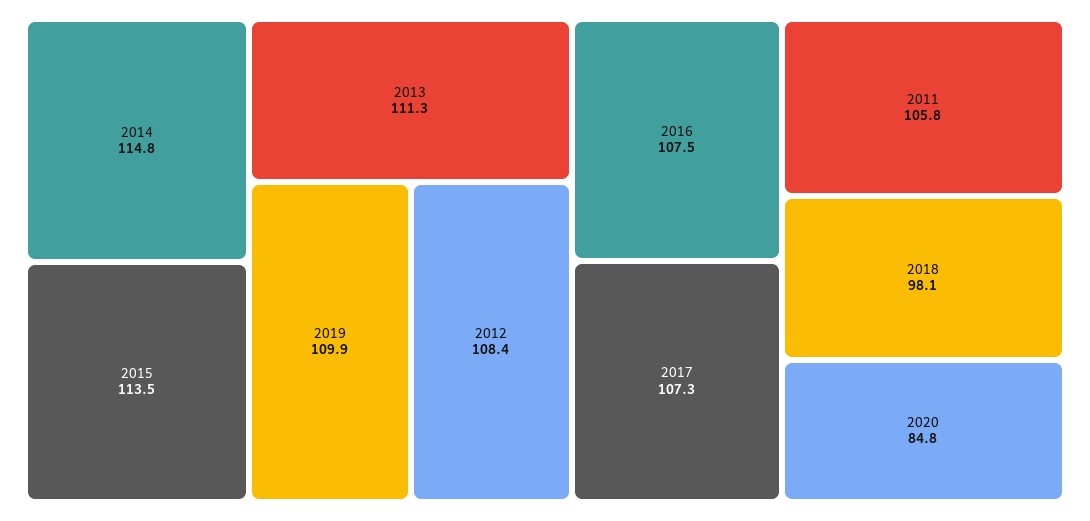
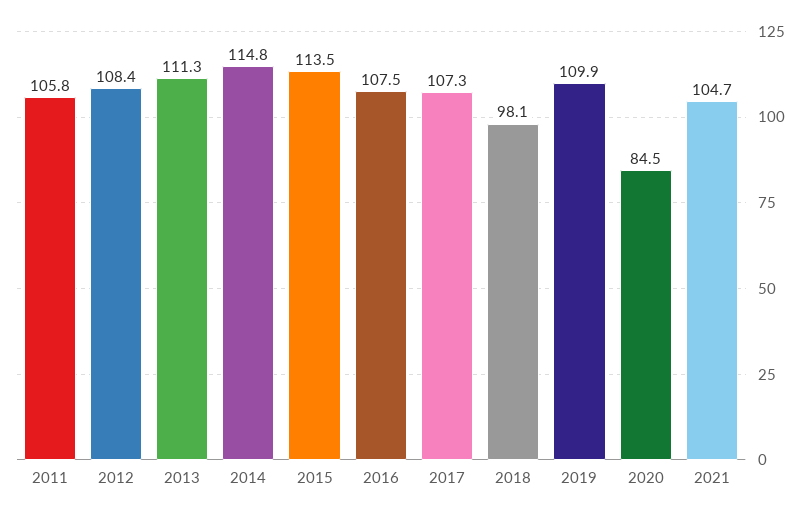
2020: 84.8 -> 84.5
2021: none -> 104.7

